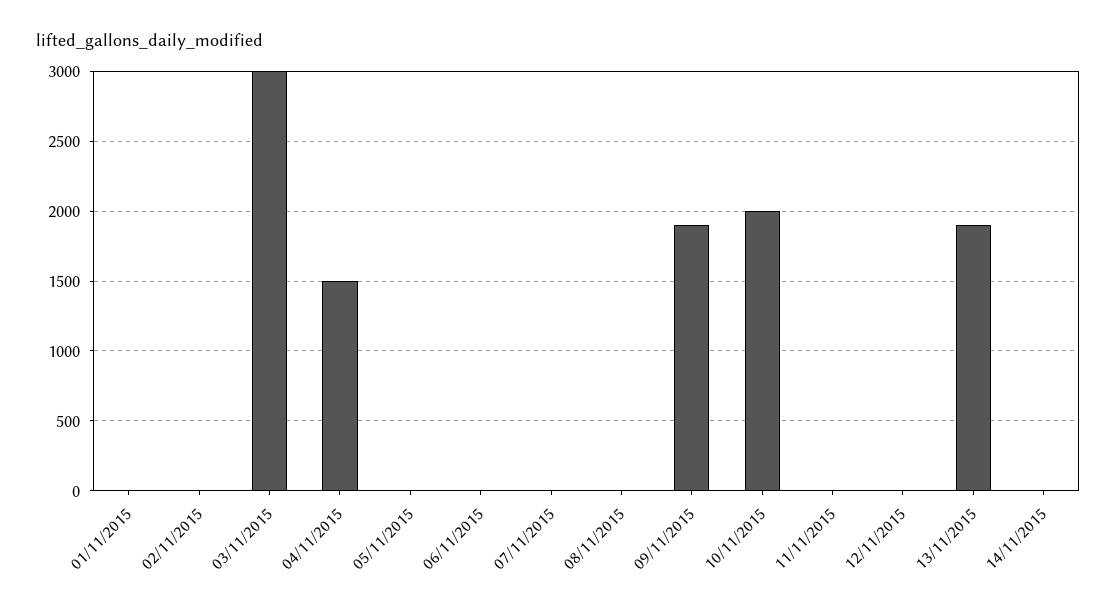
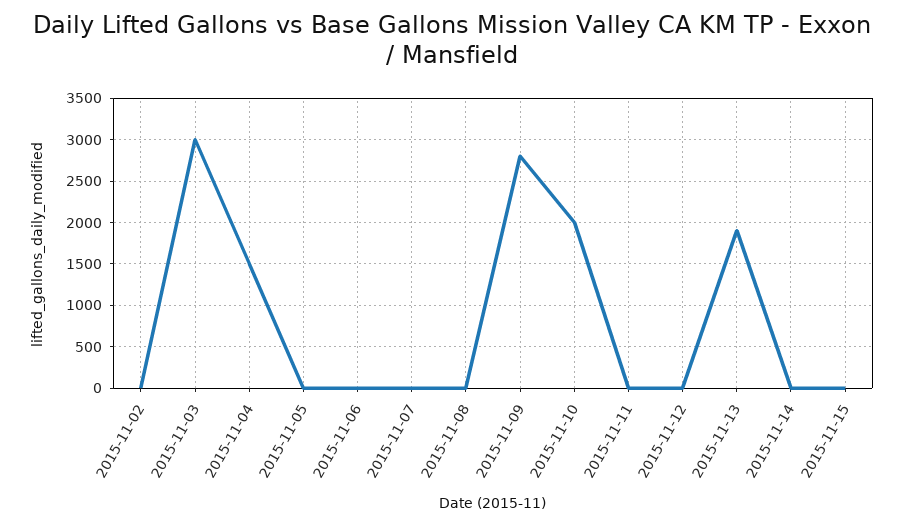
01/11/2015: 0 -> none
09/11/2015: 1900 -> 2800
2015-11-15: none -> 0

